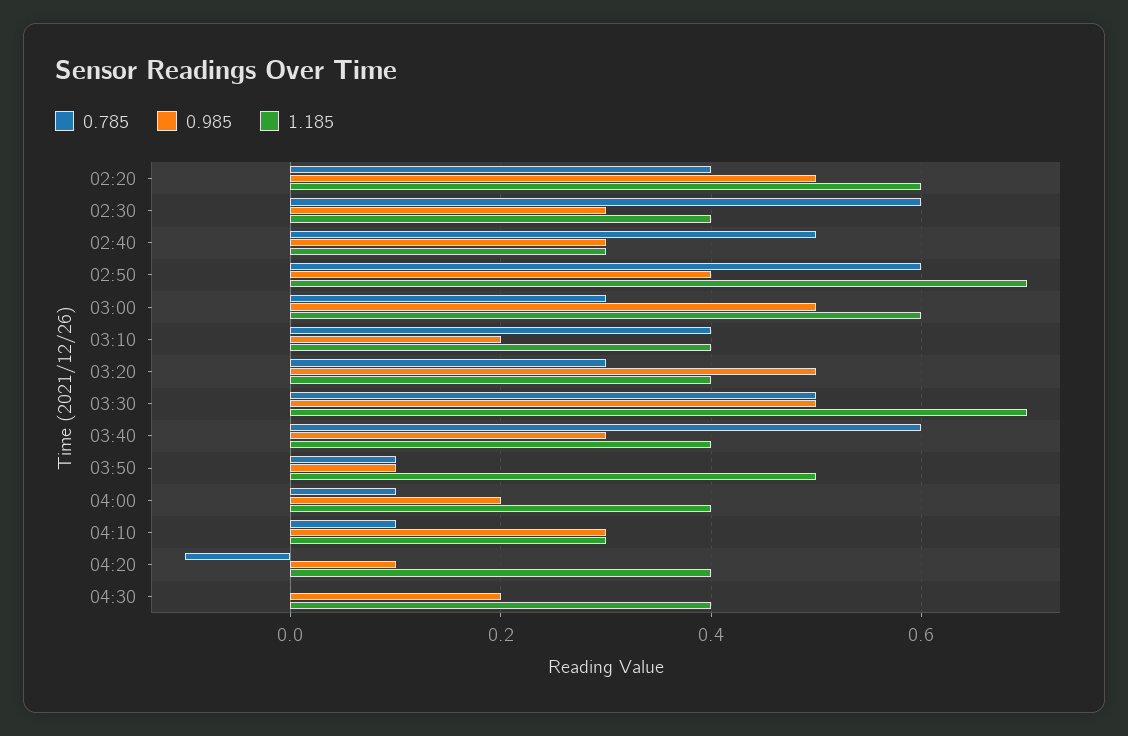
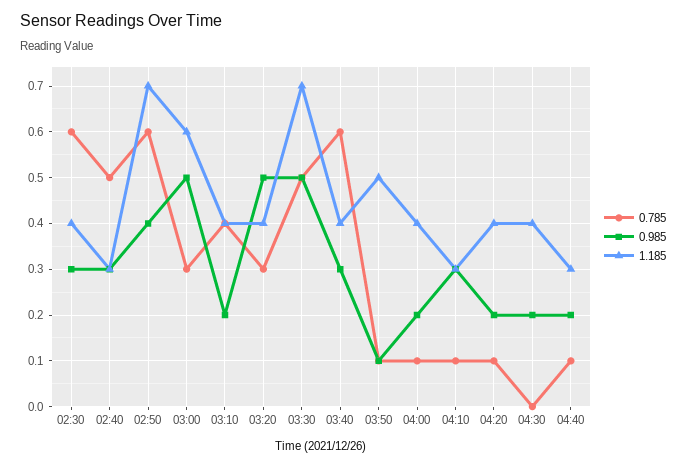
0.785, 02:20: 0.4 -> none
0.985, 02:20: 0.5 -> none
1.185, 02:20: 0.6 -> none
0.785, 04:20: -0.1 -> 0.1
0.985, 04:20: 0.1 -> 0.2
0.785, 04:40: none -> 0.1
0.985, 04:40: none -> 0.2
1.185, 04:40: none -> 0.3

